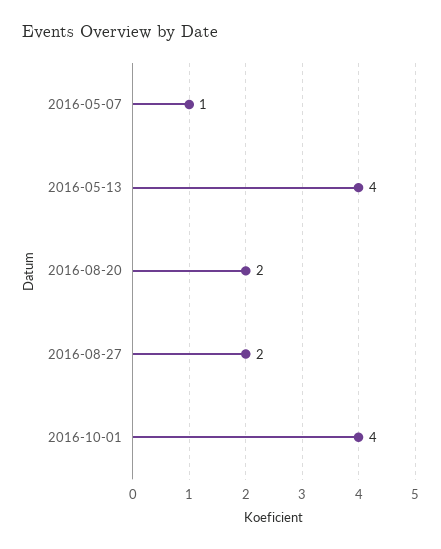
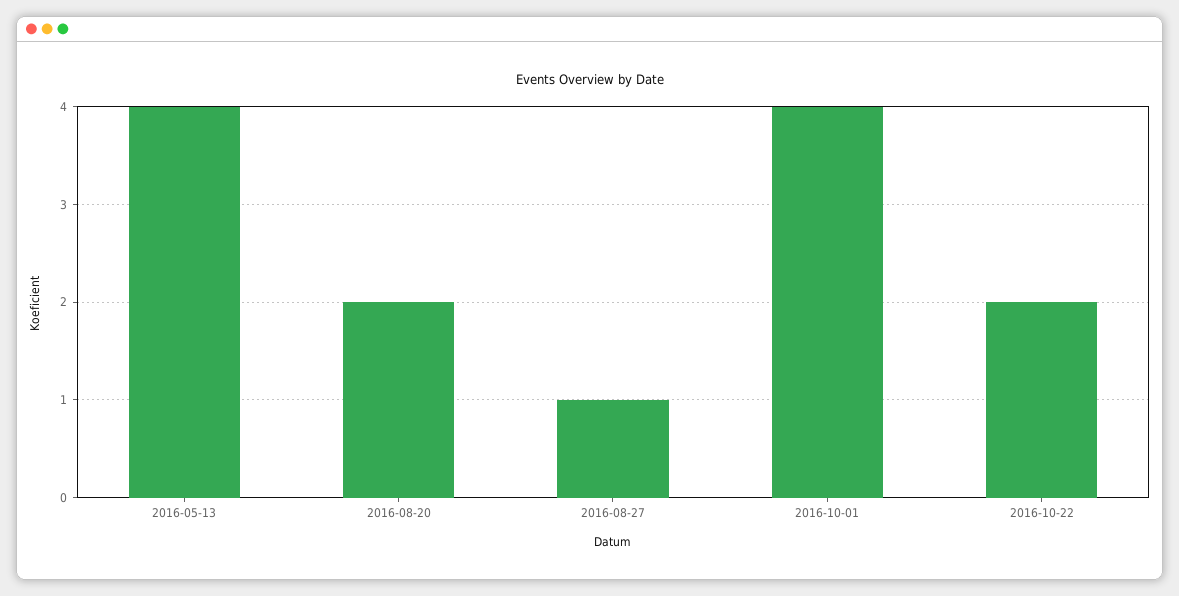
2016-05-07: 1 -> none
2016-08-27: 2 -> 1
2016-10-22: none -> 2

